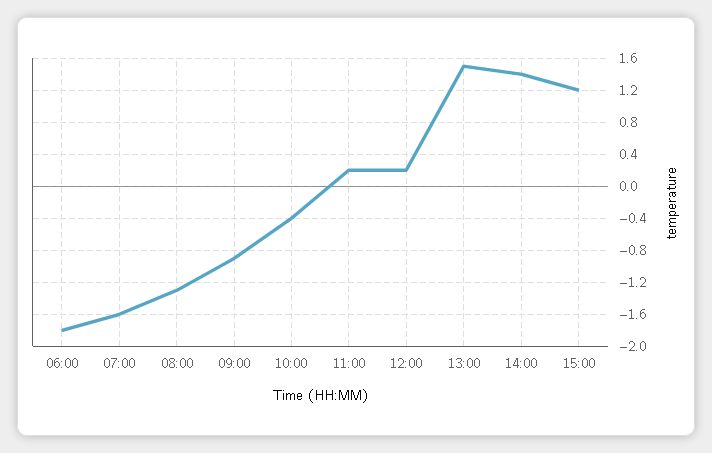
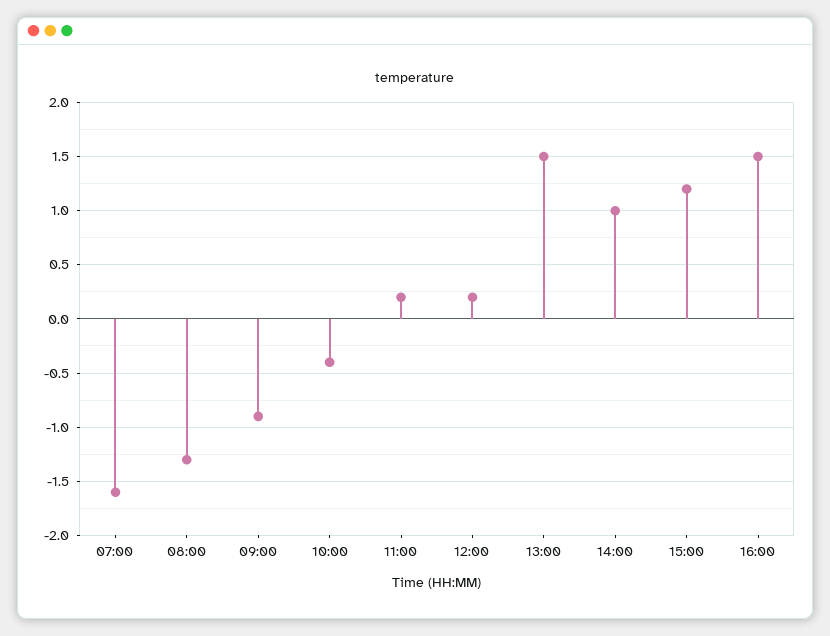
06:00: -1.8 -> none
14:00: 1.4 -> 1
16:00: none -> 1.5

